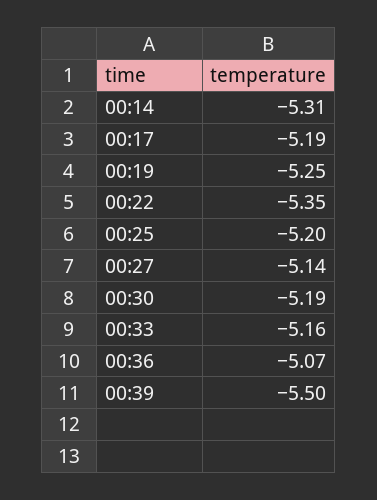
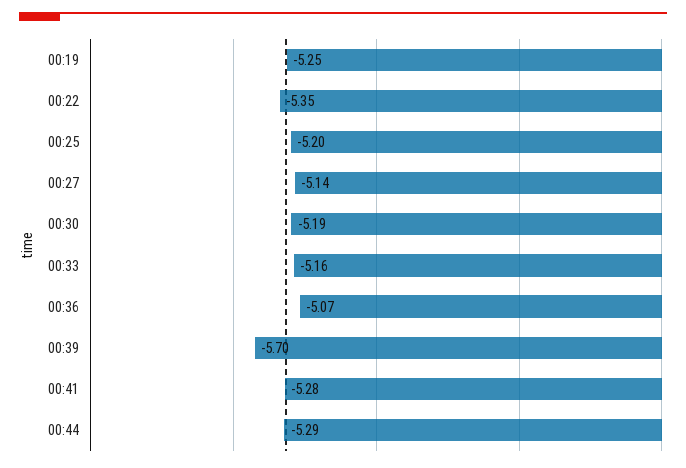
00:14: -5.31 -> none
00:17: -5.19 -> none
00:39: -5.5 -> -5.7
00:41: none -> -5.28
00:44: none -> -5.29

